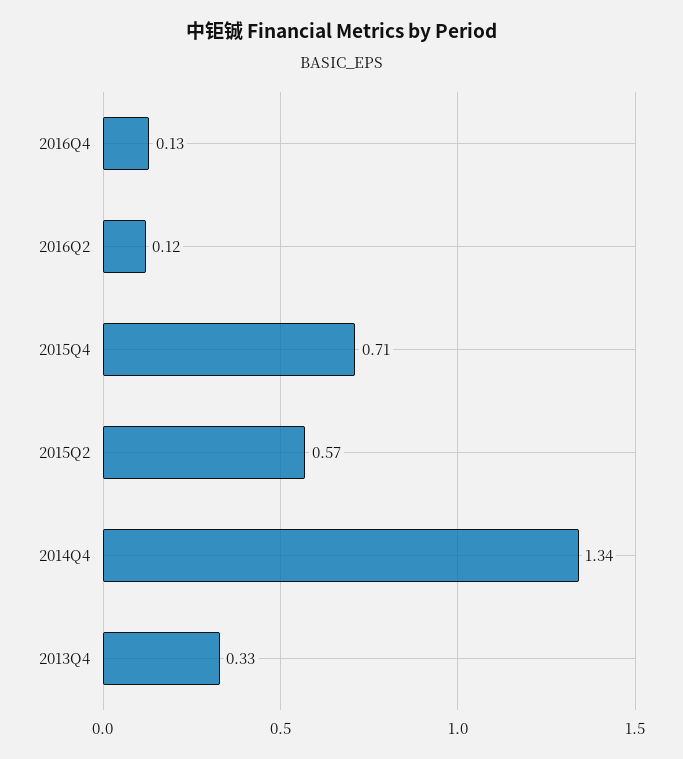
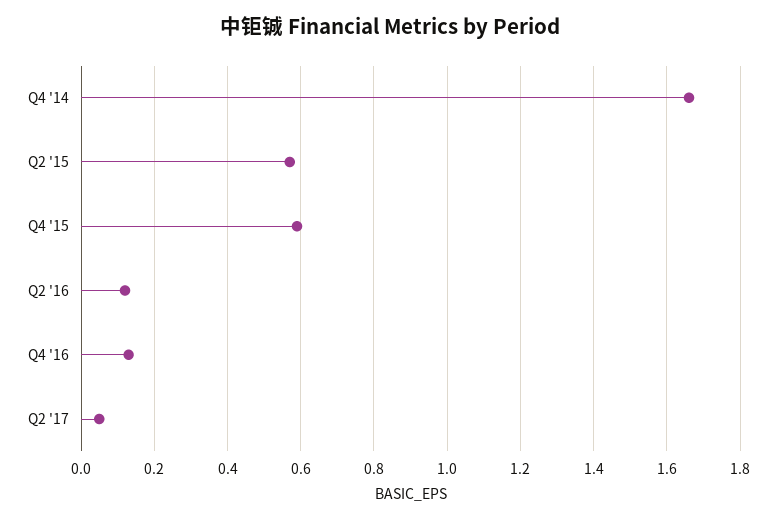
2015Q4: 0.71 -> 0.6
2014Q4: 1.34 -> 1.65
2013Q4: 0.33 -> none
Q2 '17: none -> 0.05

